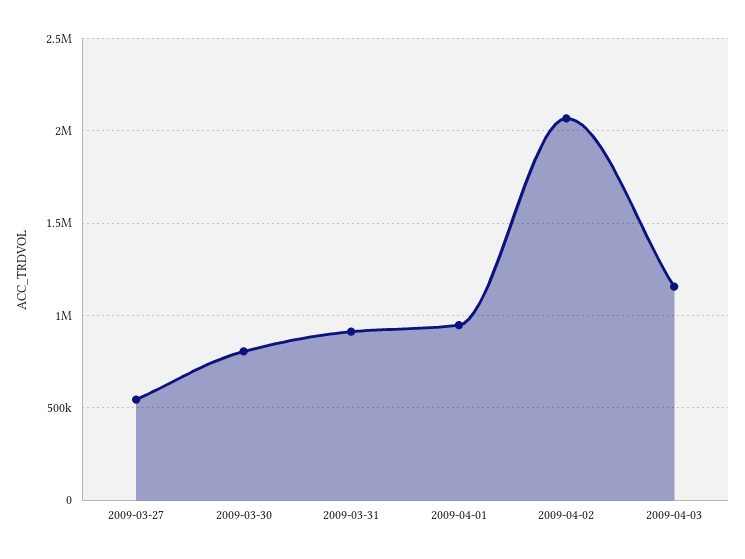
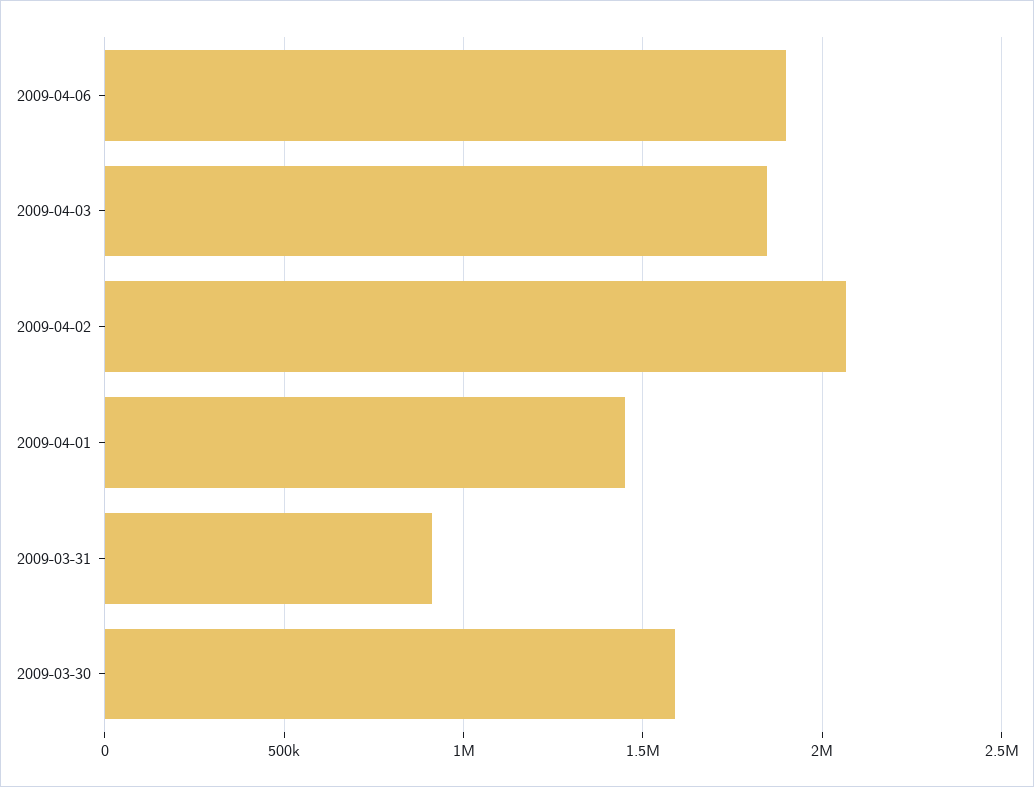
2009-03-27: 550000 -> none
2009-03-30: 800000 -> 1600000
2009-04-01: 950000 -> 1450000
2009-04-03: 1150000 -> 1850000
2009-04-06: none -> 1900000

